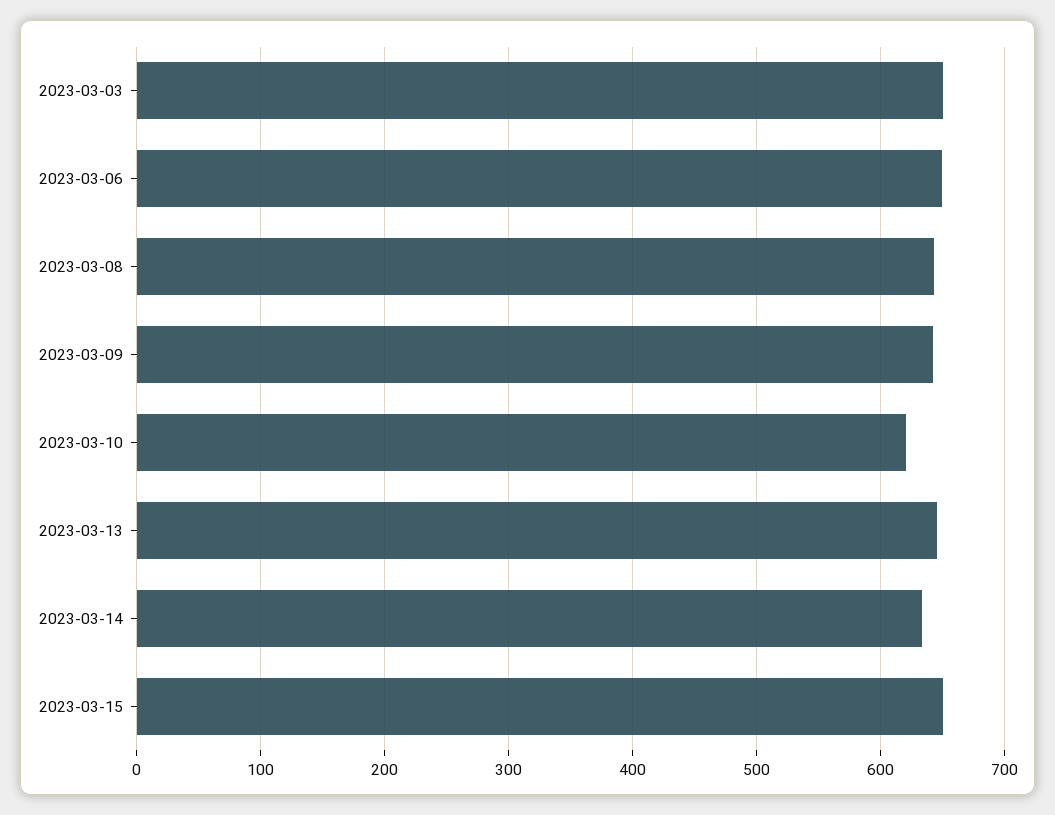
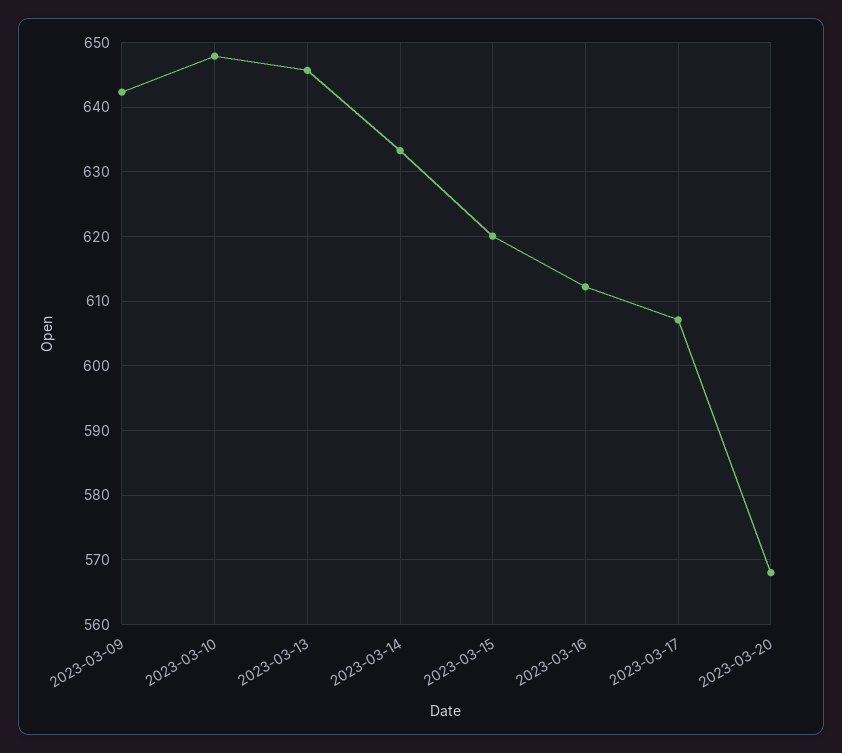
2023-03-03: 650 -> none
2023-03-06: 650 -> none
2023-03-08: 640 -> none
2023-03-10: 620 -> 648
2023-03-15: 650 -> 620
2023-03-16: none -> 612
2023-03-17: none -> 607
2023-03-20: none -> 568

